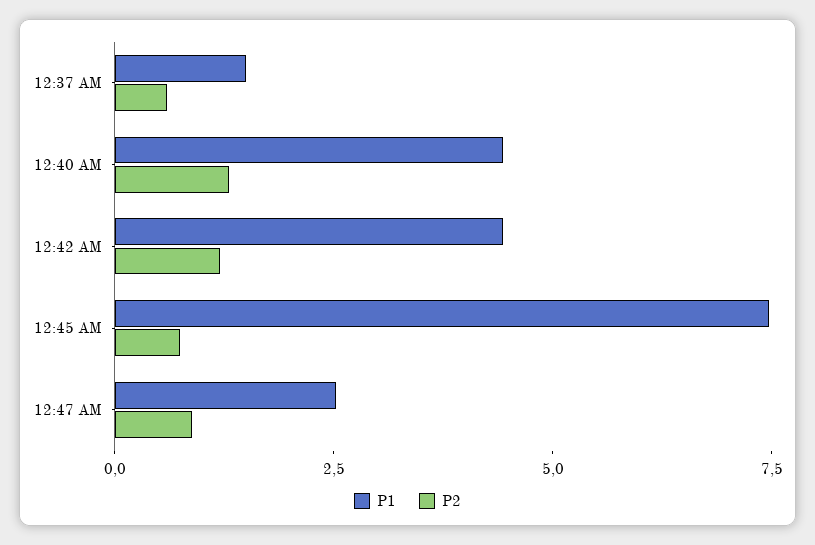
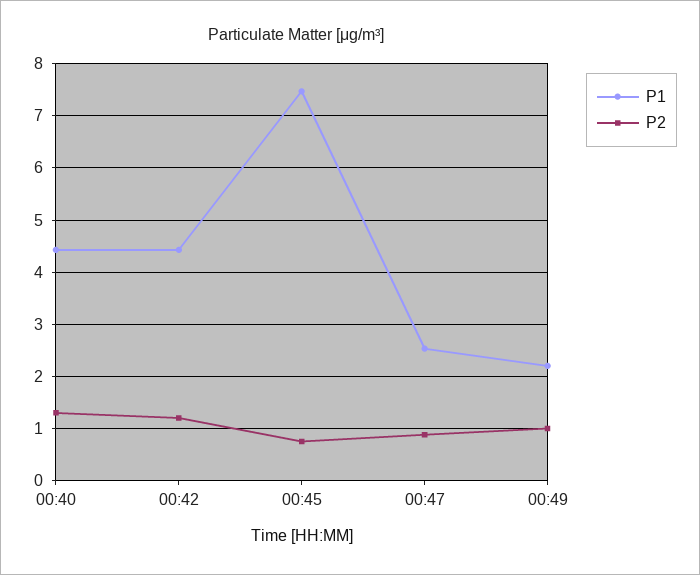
P1, 12:37 AM: 1.5 -> none
P2, 12:37 AM: 0.5 -> none
P1, 00:49: none -> 2.2
P2, 00:49: none -> 1

